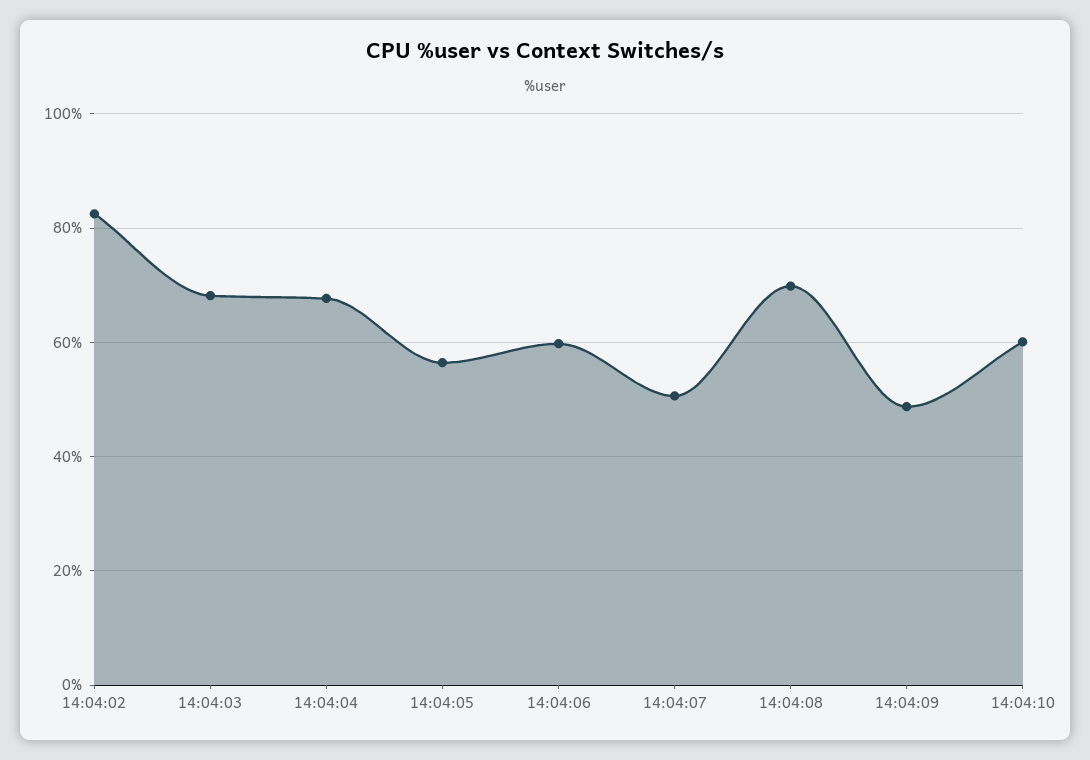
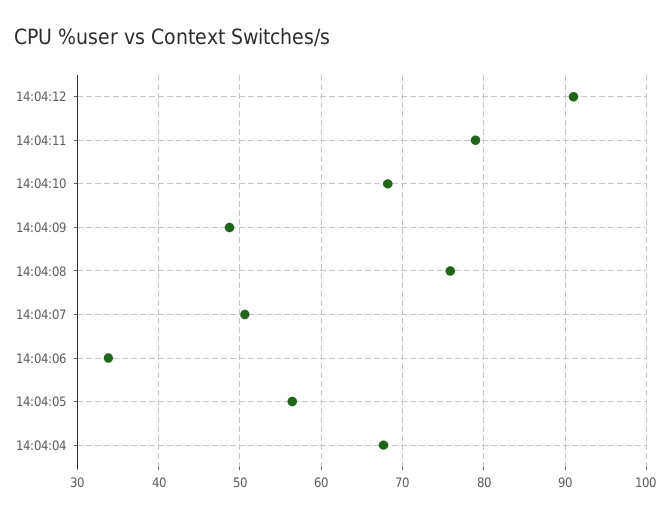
14:04:02: 82 -> none
14:04:03: 68 -> none
14:04:06: 60 -> 34
14:04:08: 70 -> 76
14:04:10: 60 -> 68
14:04:12: none -> 91
14:04:11: none -> 79

